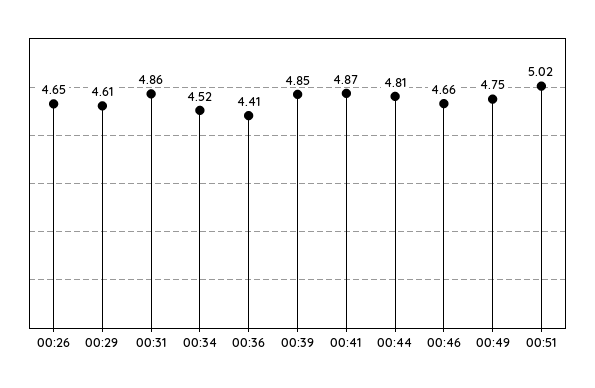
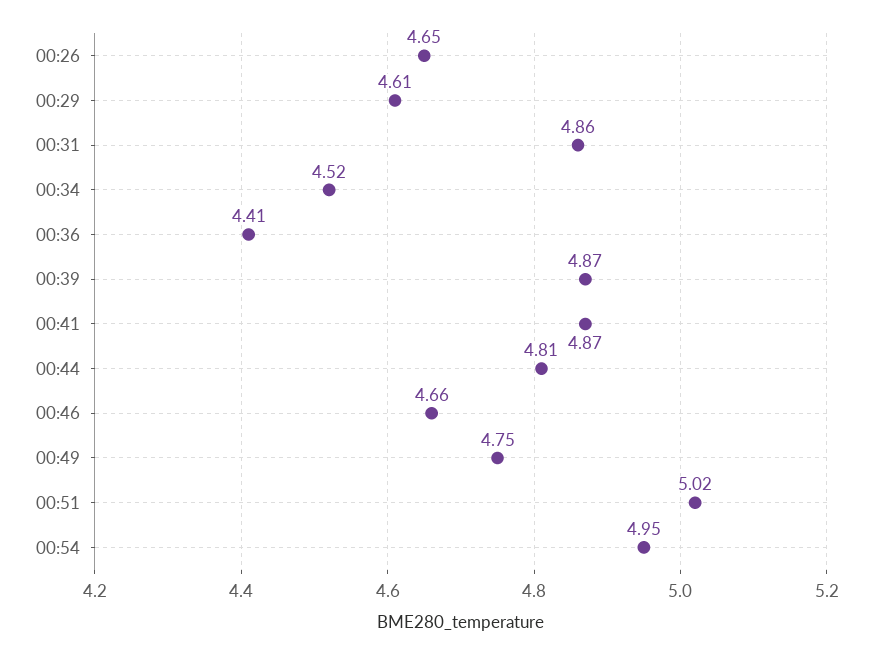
00:39: 4.85 -> 4.87
00:54: none -> 4.95

